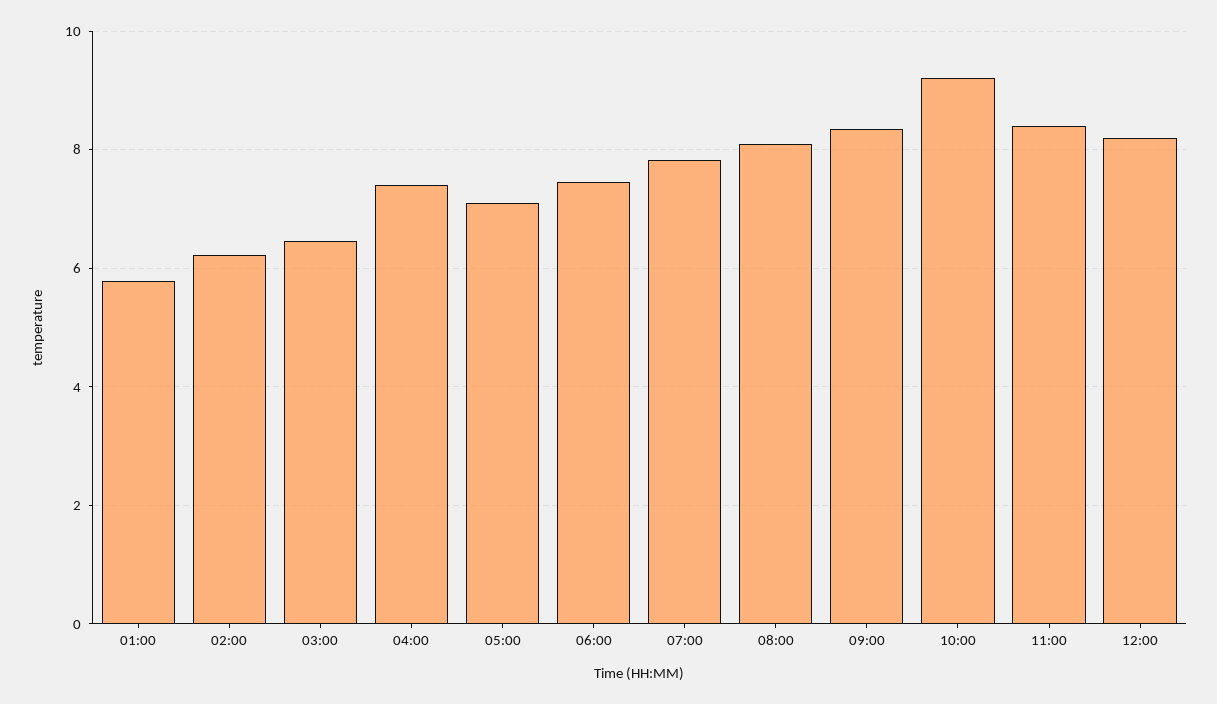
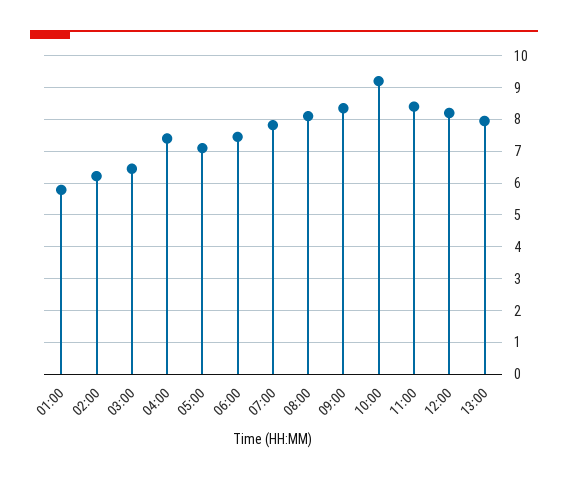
13:00: none -> 8

